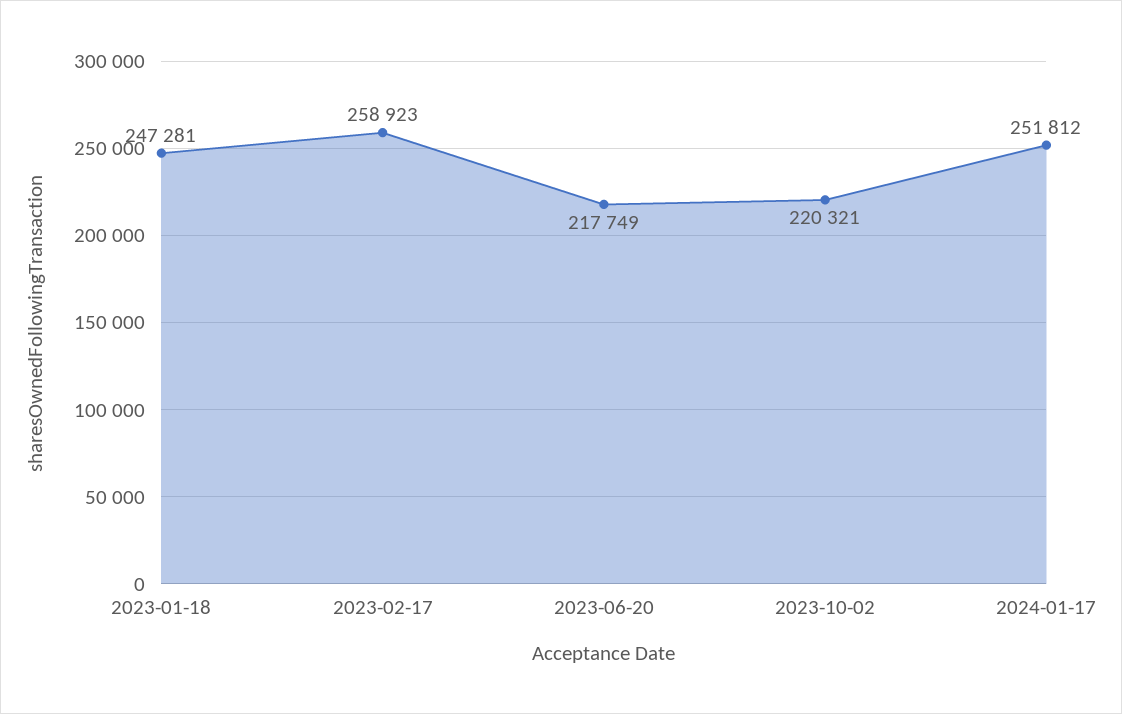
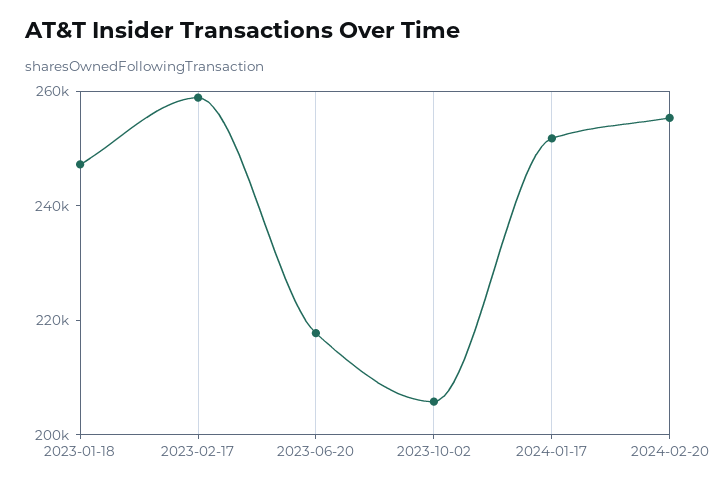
2023-10-02: 220321 -> 205000
2024-02-20: none -> 255000

